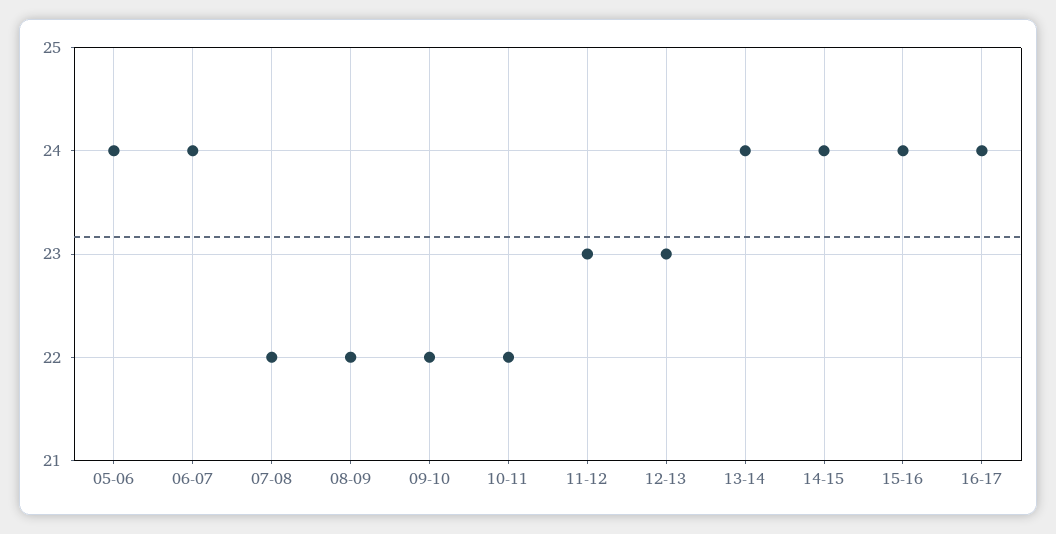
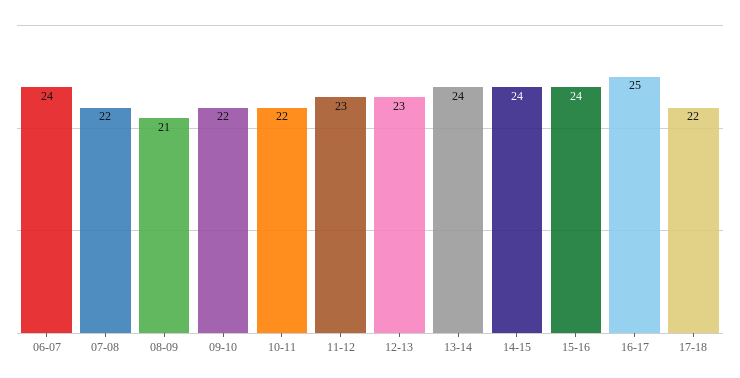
05-06: 24 -> none
08-09: 22 -> 21
16-17: 24 -> 25
17-18: none -> 22

